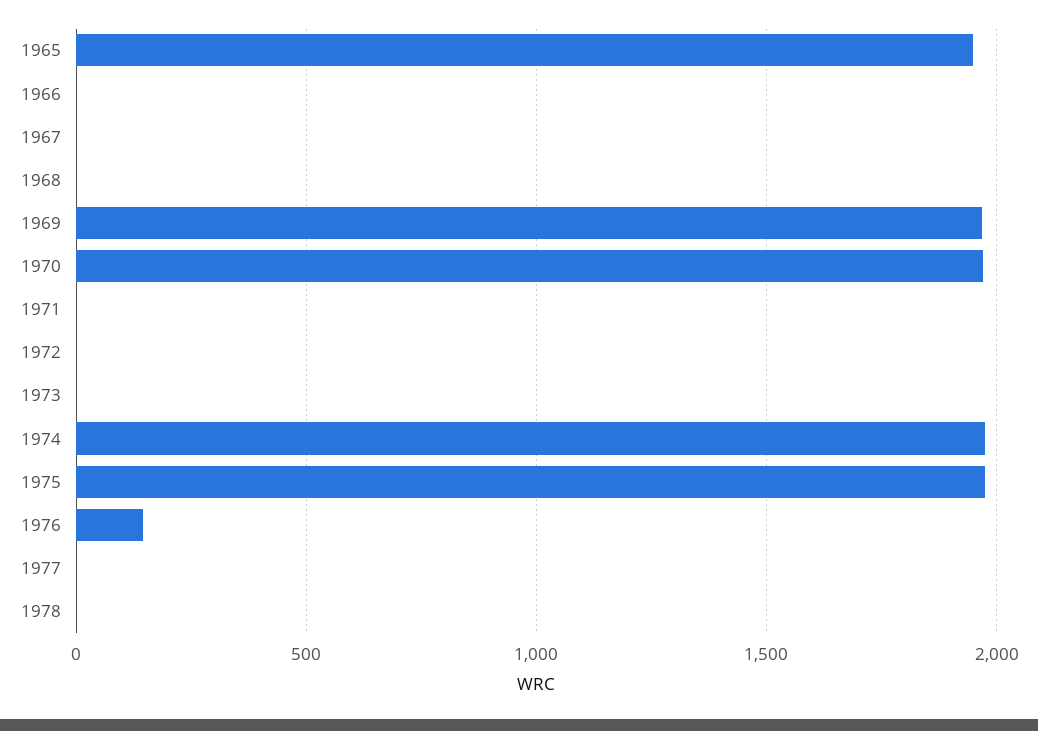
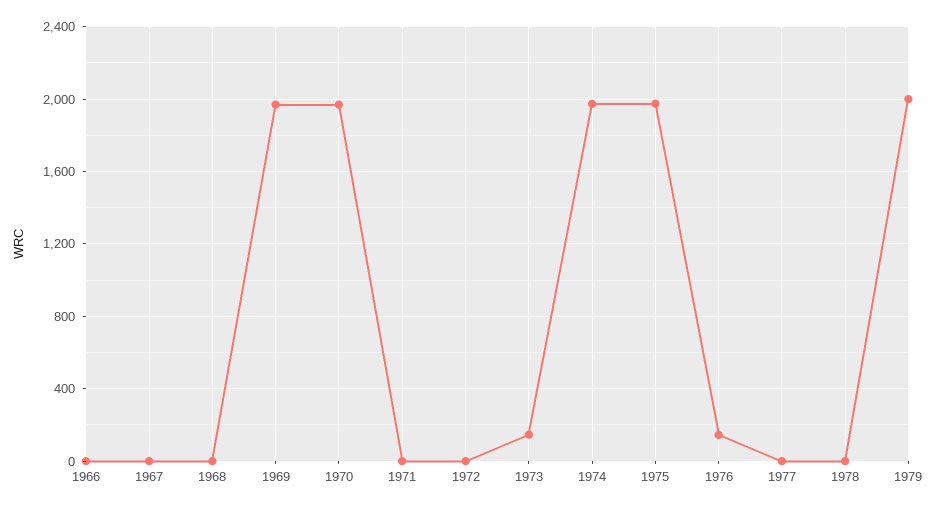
1965: 1950 -> none
1973: 0 -> 150
1979: none -> 2000

